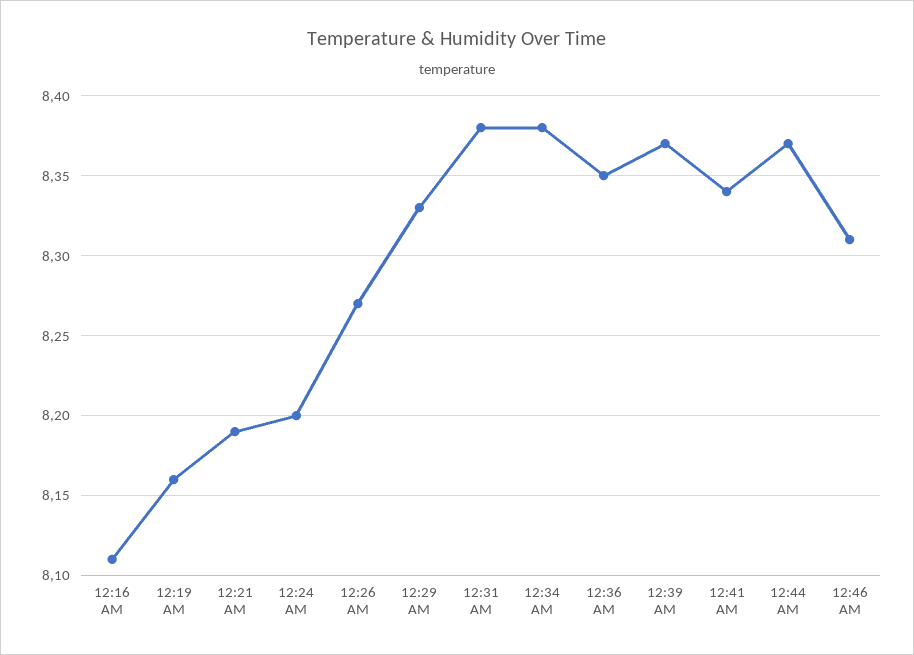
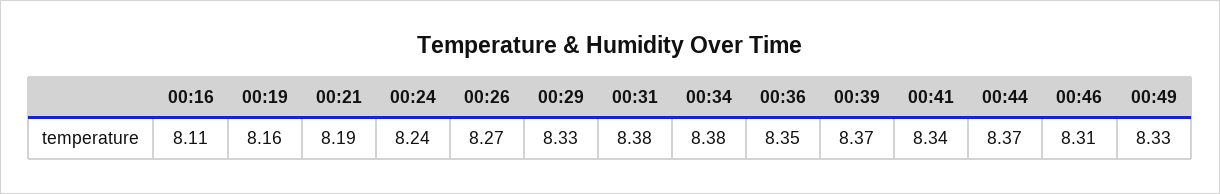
12:24 AM: 8.2 -> 8.24
00:49: none -> 8.33

